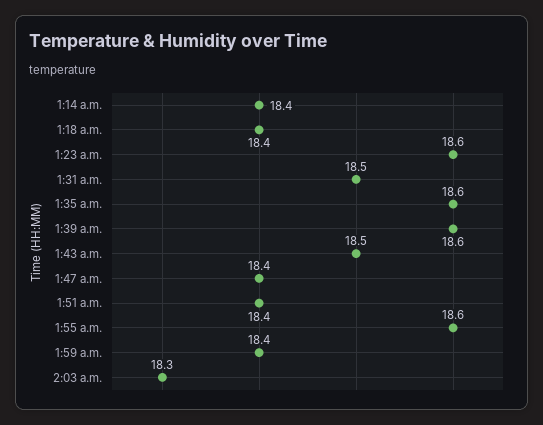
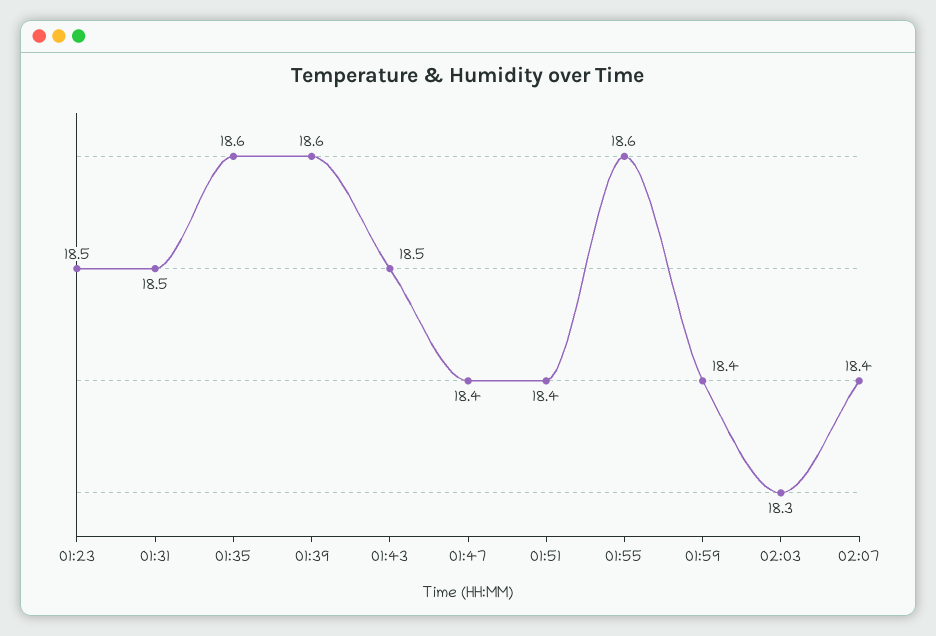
1:14 a.m.: 18.4 -> none
1:18 a.m.: 18.4 -> none
1:23 a.m.: 18.6 -> 18.5
02:07: none -> 18.4

